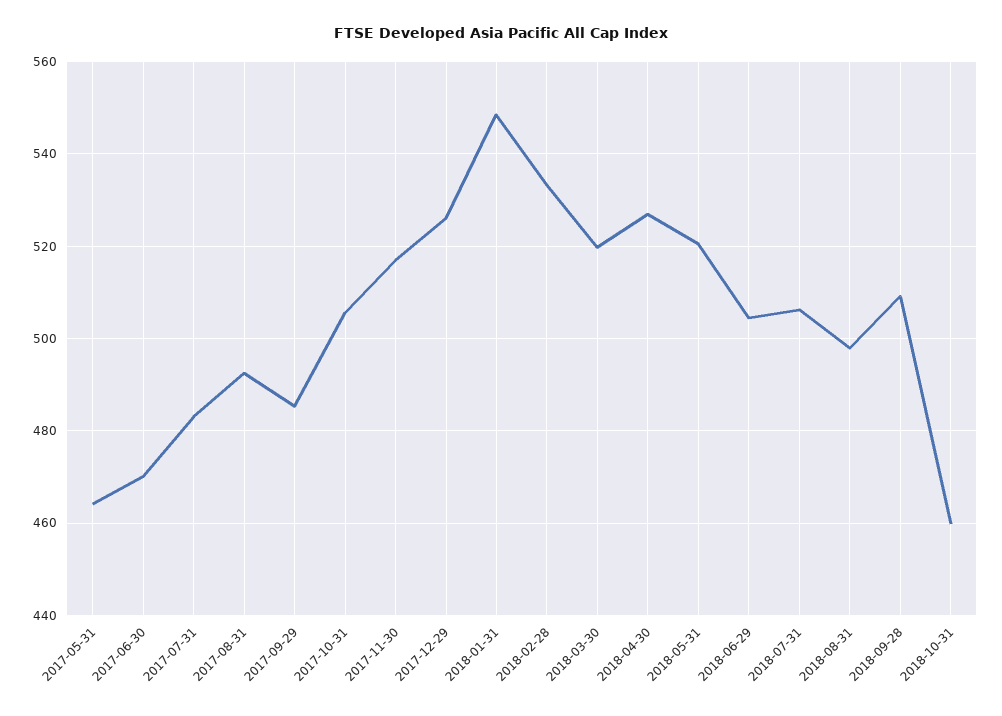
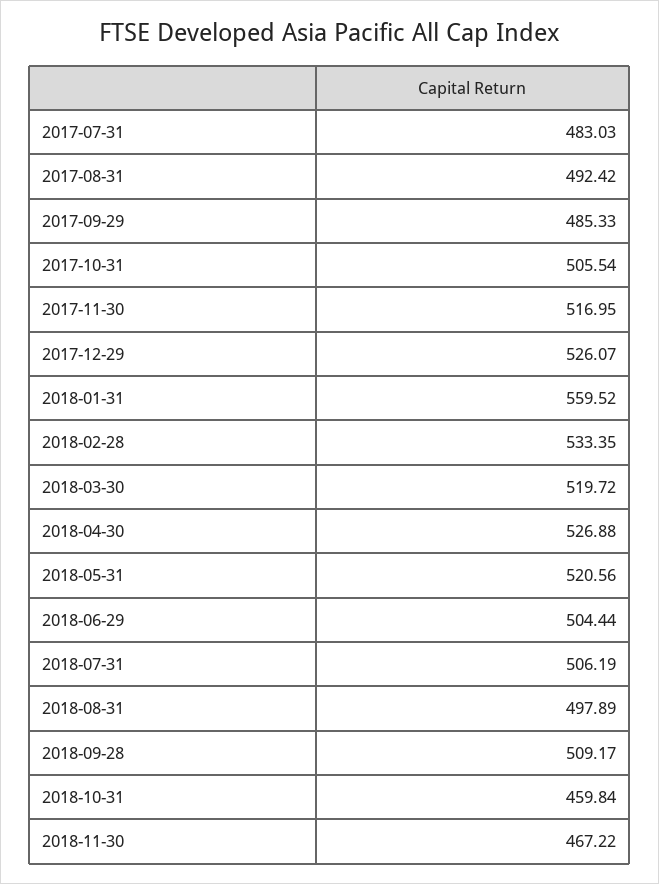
2017-05-31: 464 -> none
2017-06-30: 470 -> none
2018-01-31: 548 -> 559.52
2018-11-30: none -> 467.22

